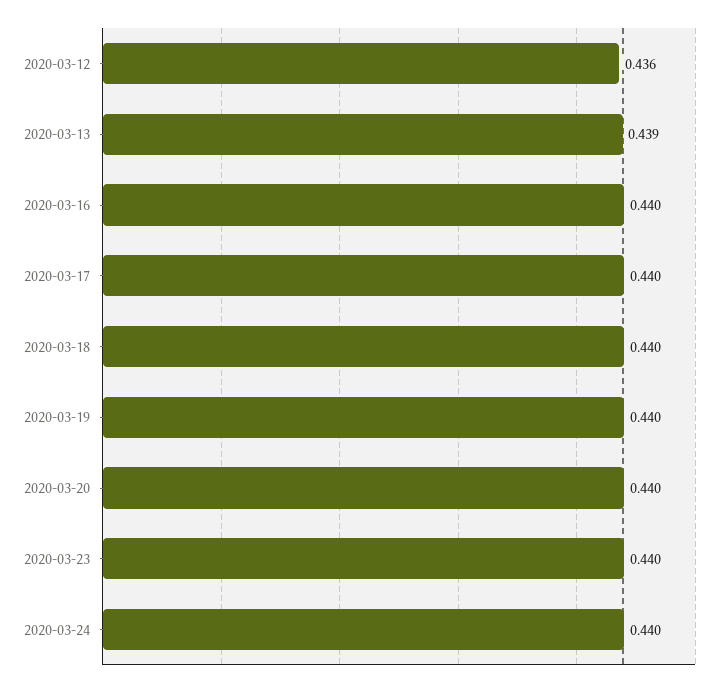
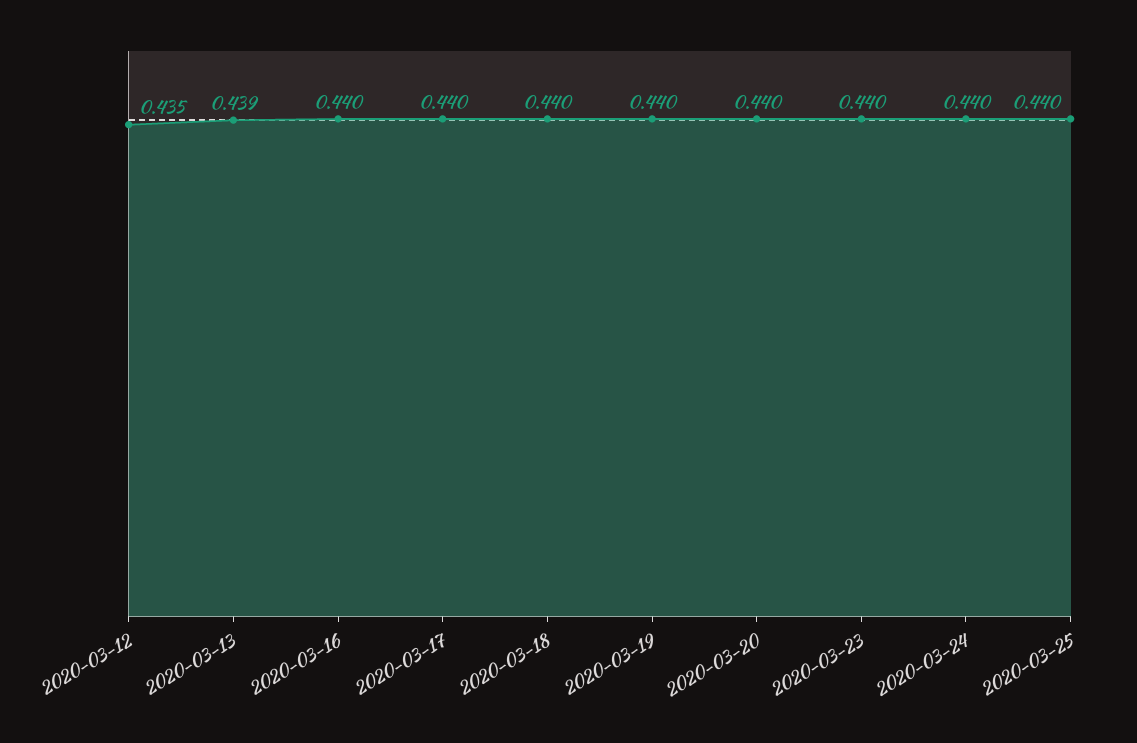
2020-03-12: 0.436 -> 0.435
2020-03-25: none -> 0.44

